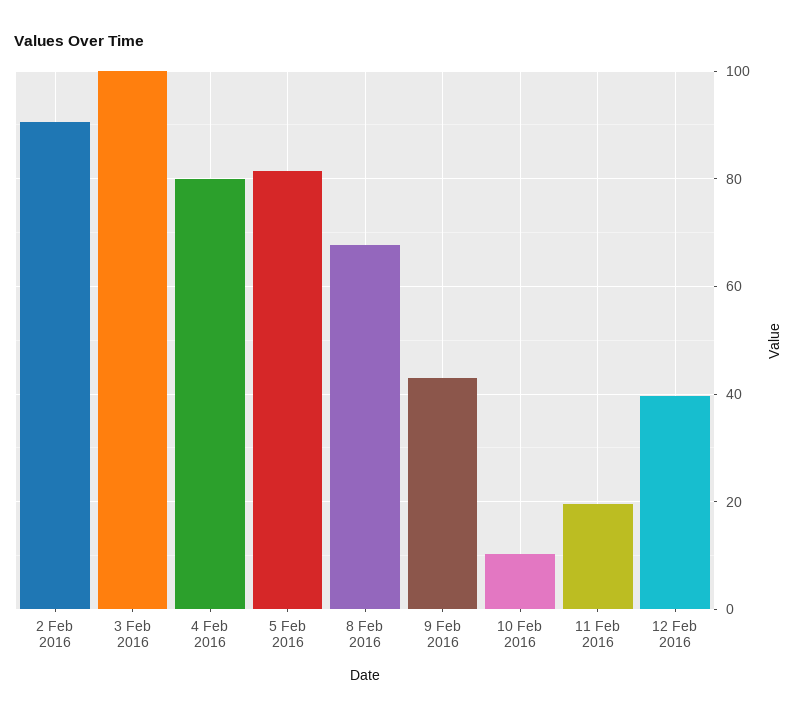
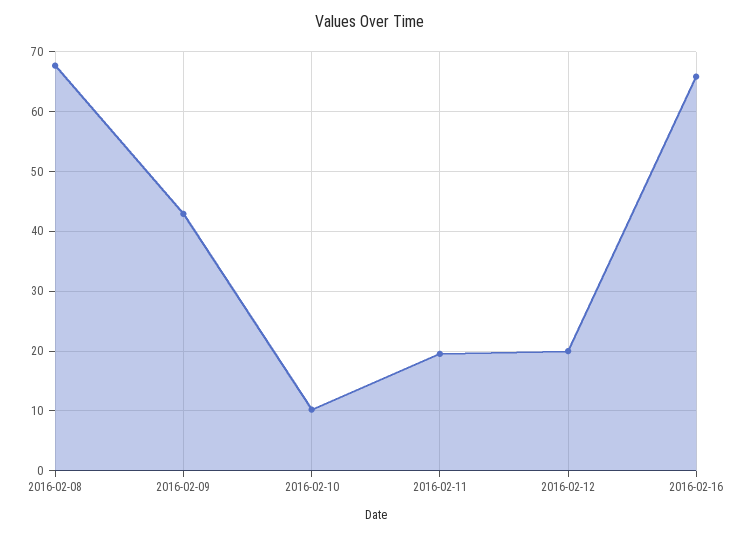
2 Feb 2016: 90 -> none
3 Feb 2016: 100 -> none
4 Feb 2016: 80 -> none
5 Feb 2016: 82 -> none
12 Feb 2016: 40 -> 20
2016-02-16: none -> 66

